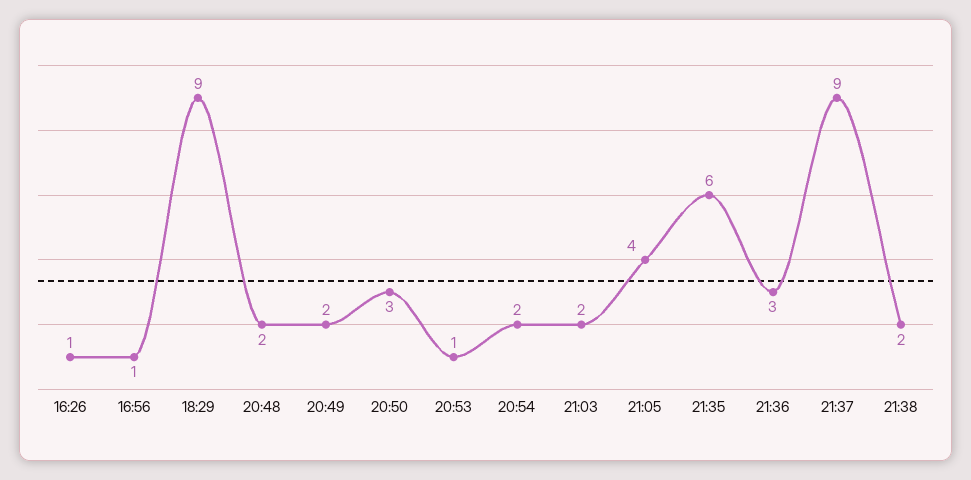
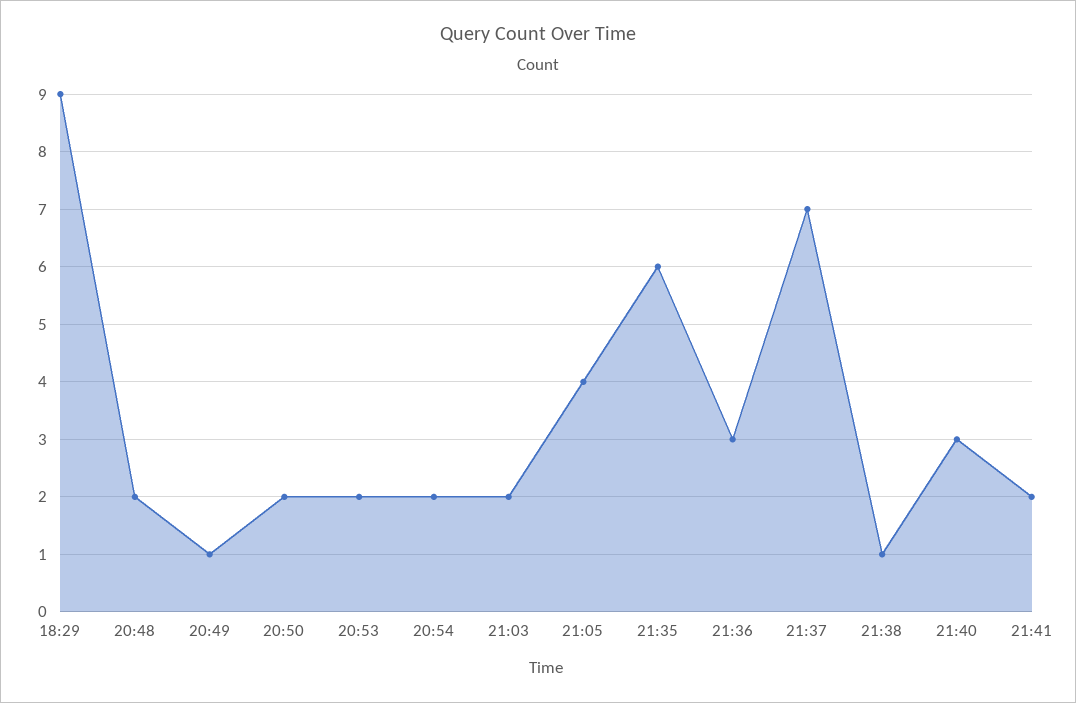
16:26: 1 -> none
16:56: 1 -> none
20:49: 2 -> 1
20:50: 3 -> 2
20:53: 1 -> 2
21:37: 9 -> 7
21:38: 2 -> 1
21:40: none -> 3
21:41: none -> 2

